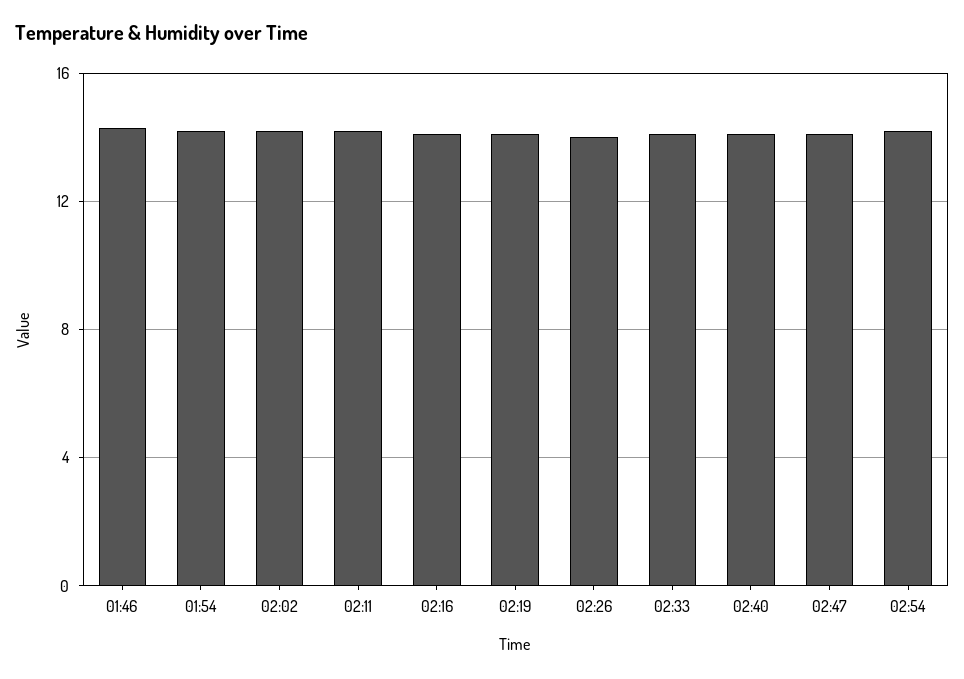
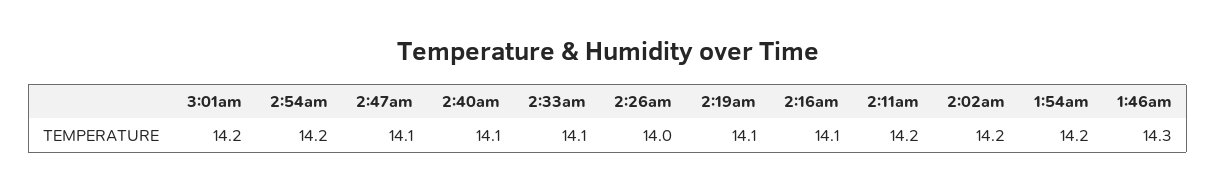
3:01am: none -> 14.2

